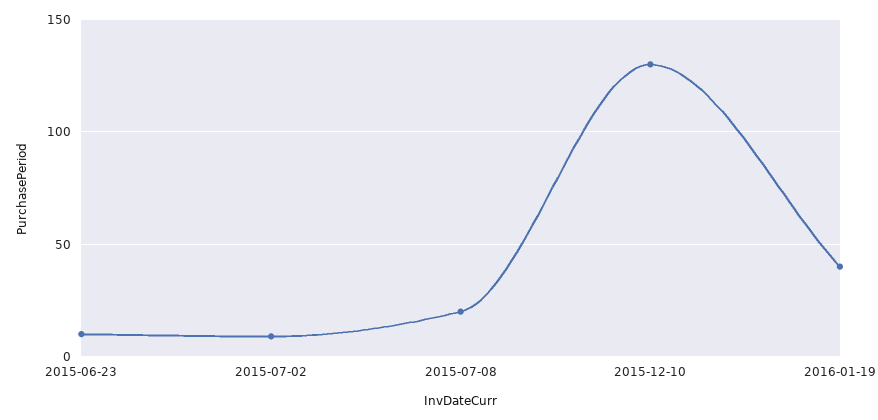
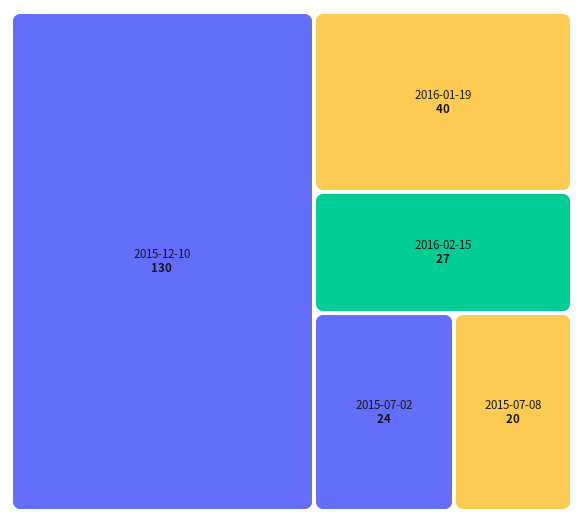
2015-06-23: 10 -> none
2015-07-02: 10 -> 24
2016-02-15: none -> 27

